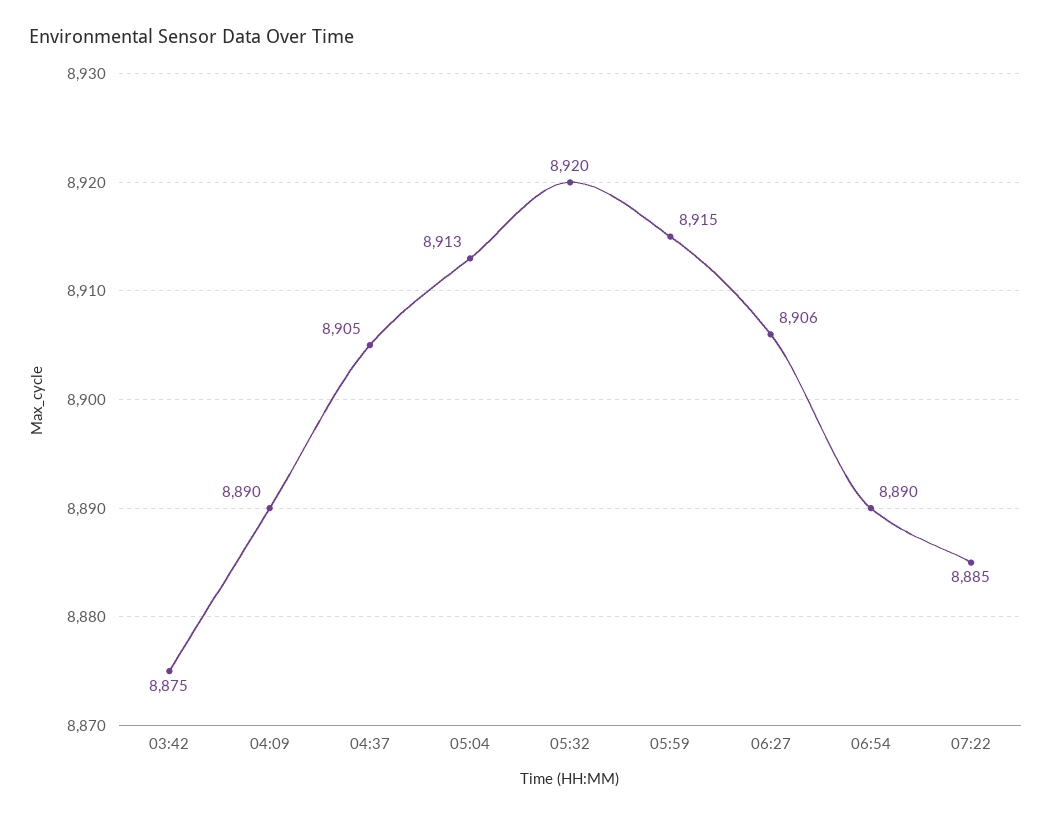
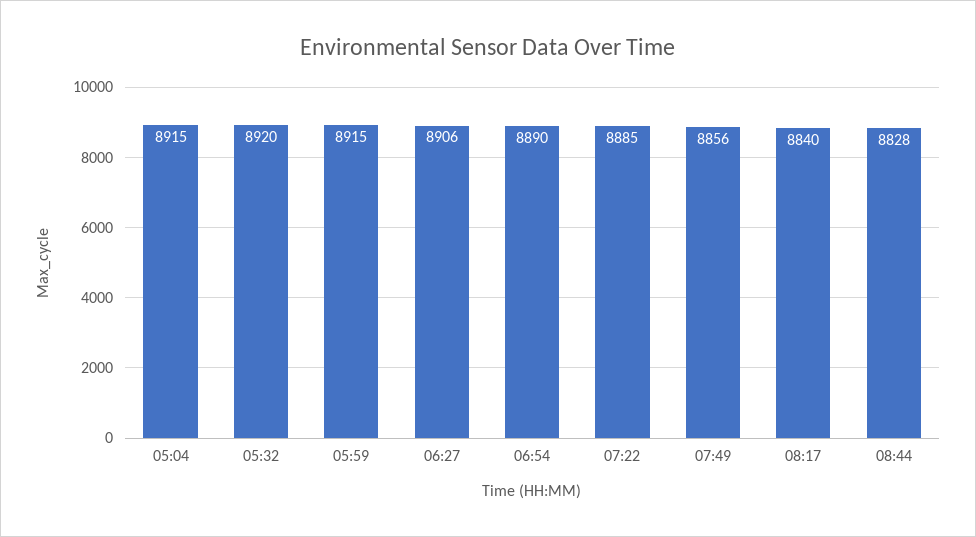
03:42: 8875 -> none
04:09: 8890 -> none
04:37: 8905 -> none
05:04: 8913 -> 8915
07:49: none -> 8856
08:17: none -> 8840
08:44: none -> 8828

